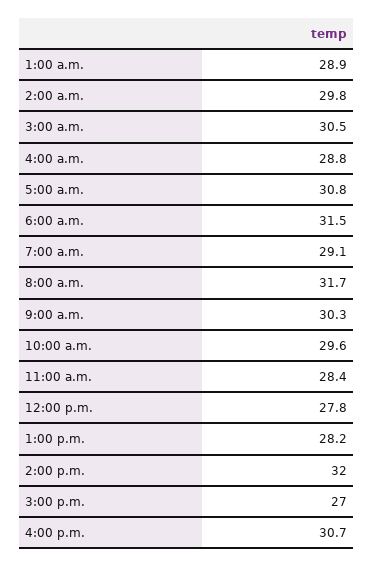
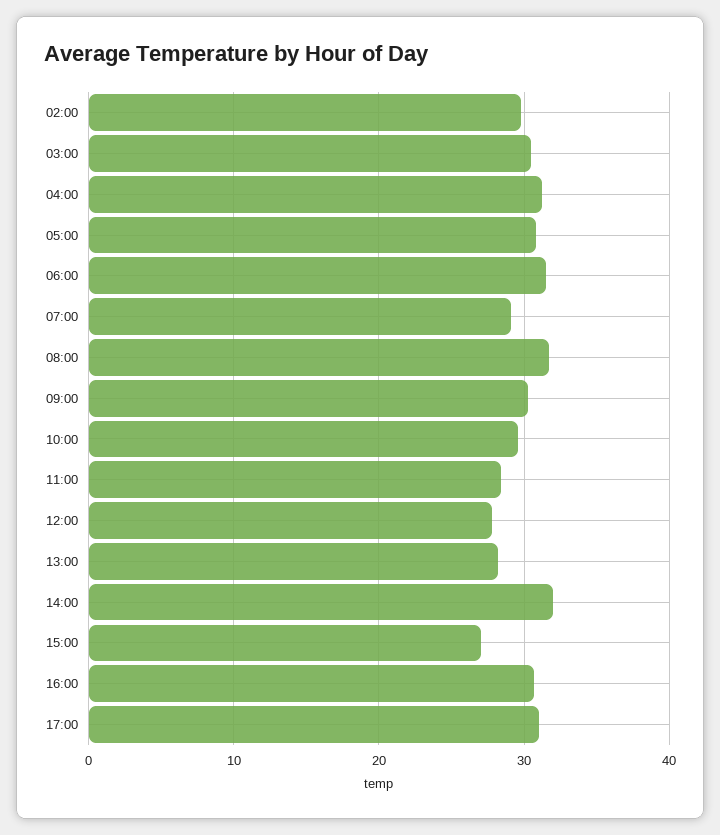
1:00 a.m.: 28.9 -> none
4:00 a.m.: 28.8 -> 31
17:00: none -> 31

